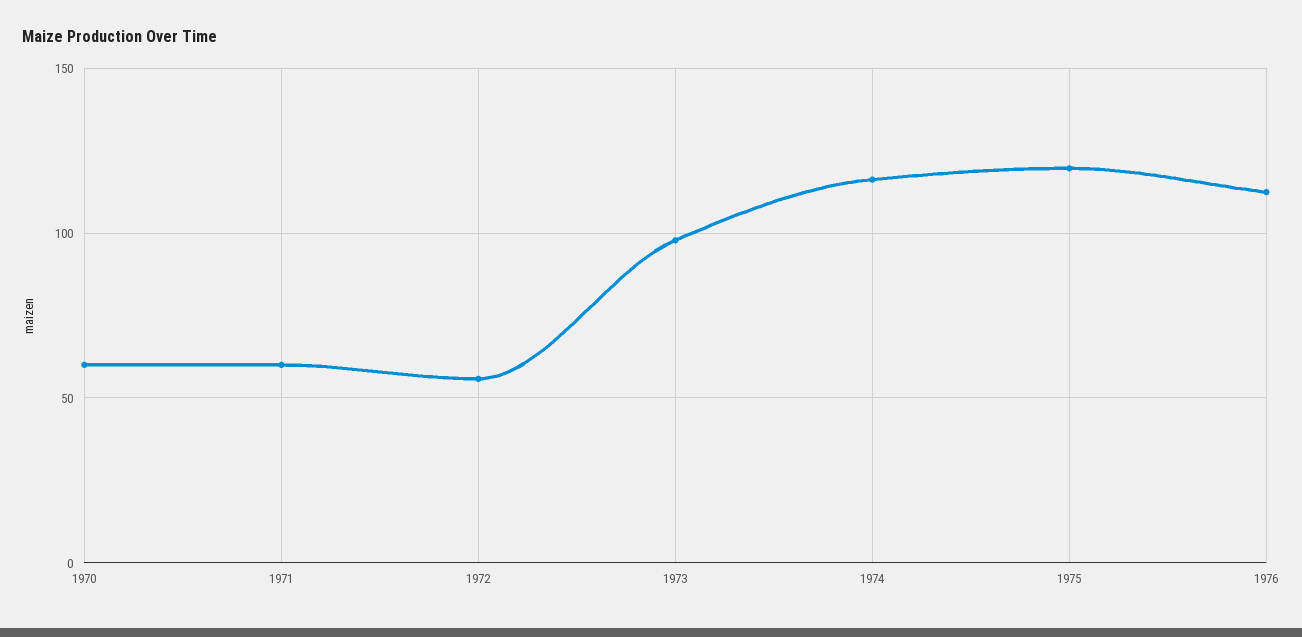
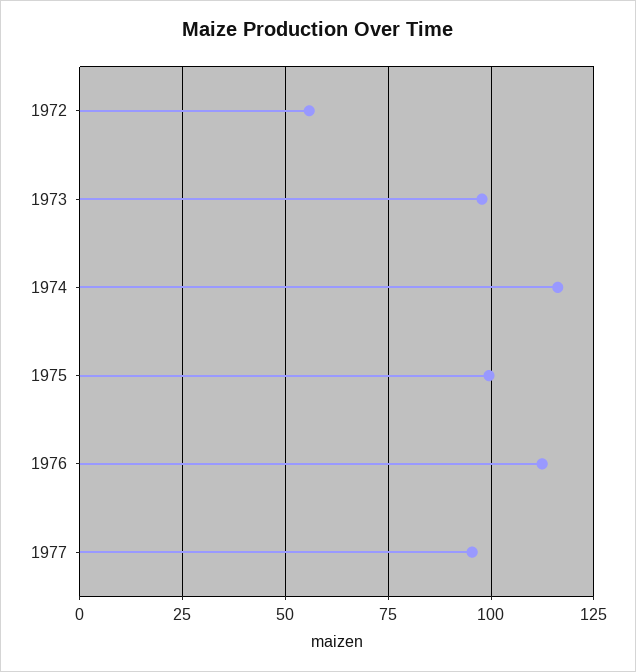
1970: 60 -> none
1971: 60 -> none
1975: 120 -> 100
1977: none -> 95

